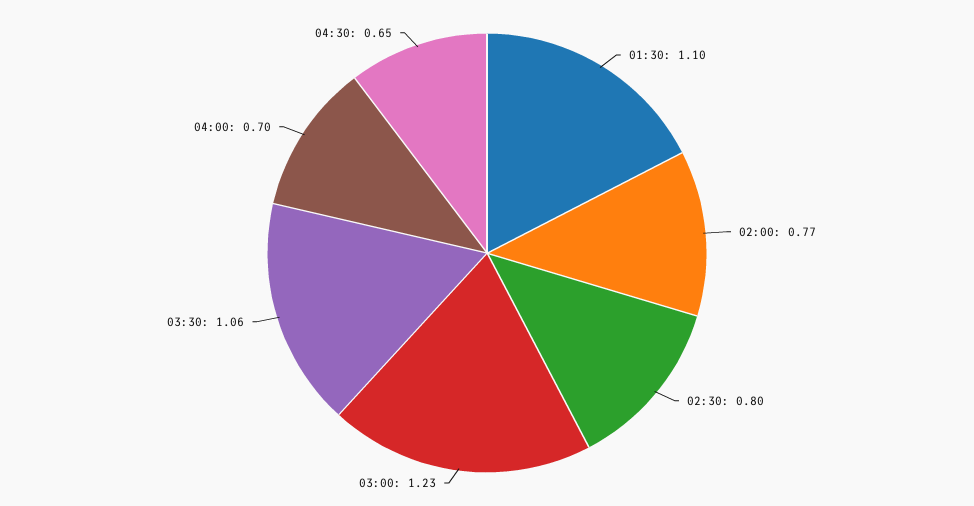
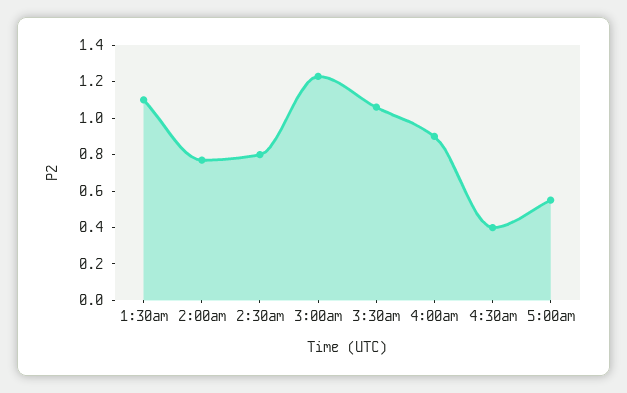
04:00: 0.7 -> 0.9
04:30: 0.65 -> 0.4
5:00am: none -> 0.55

